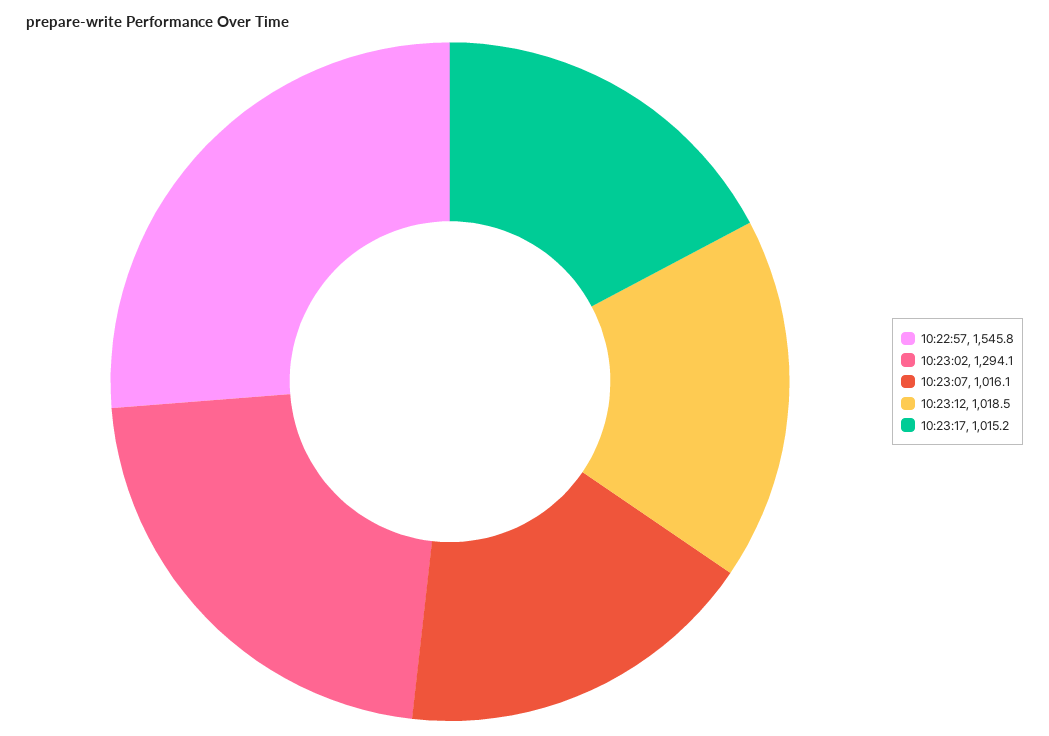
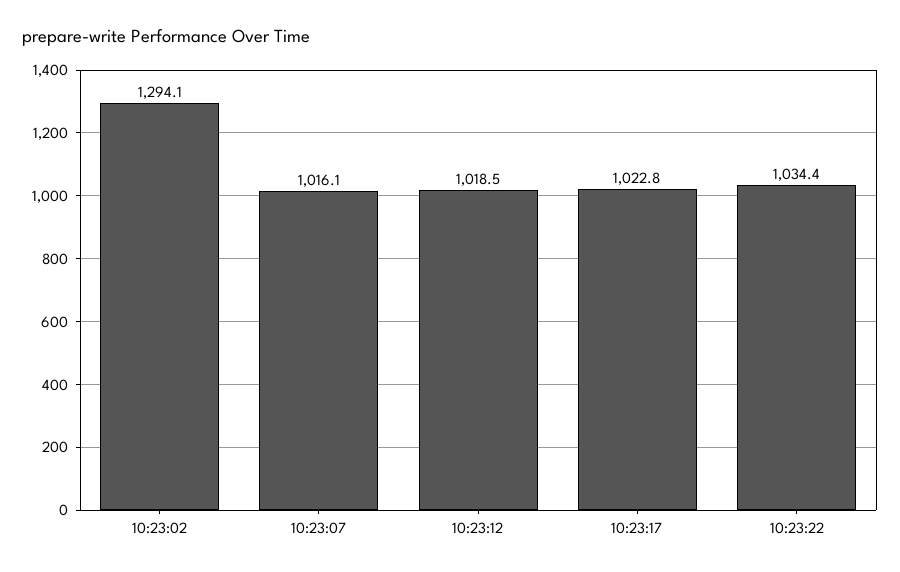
10:22:57: 1545.8 -> none
10:23:17: 1015.2 -> 1022.8
10:23:22: none -> 1034.4

